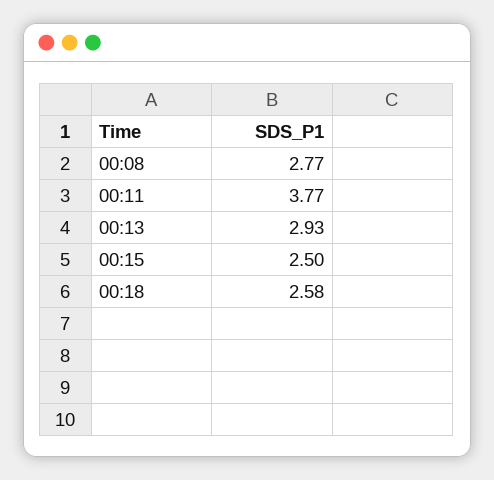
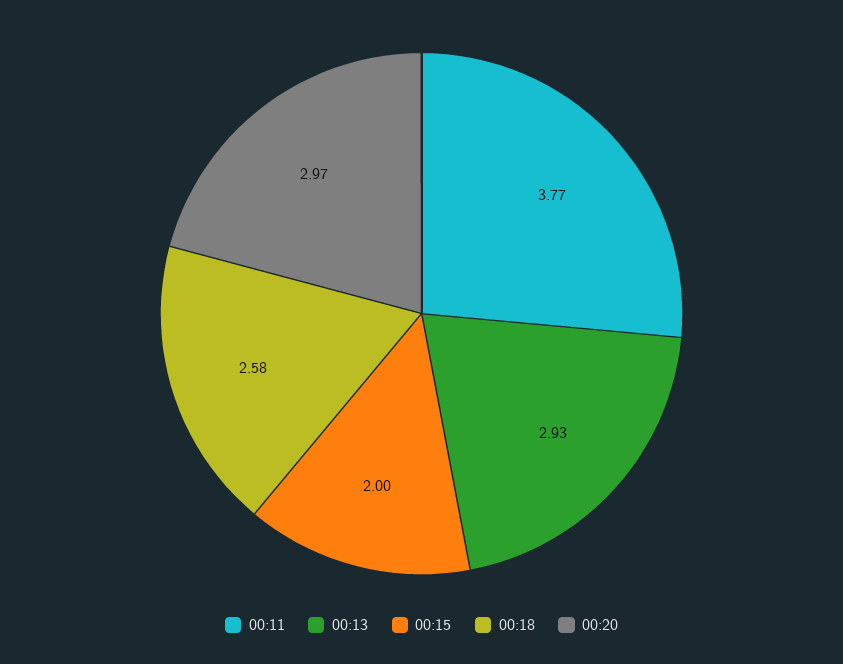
00:08: 2.77 -> none
00:15: 2.5 -> 2
00:20: none -> 2.97

